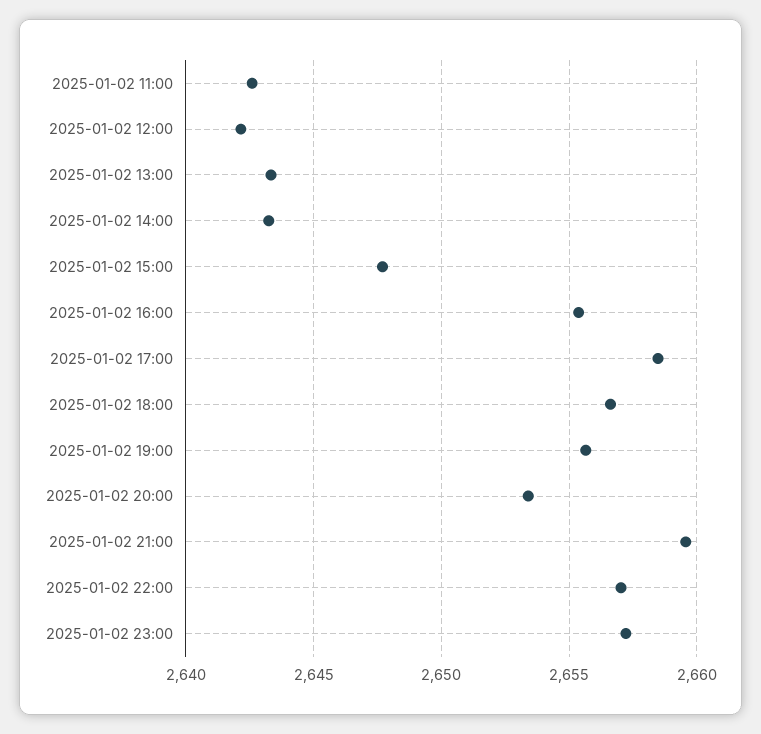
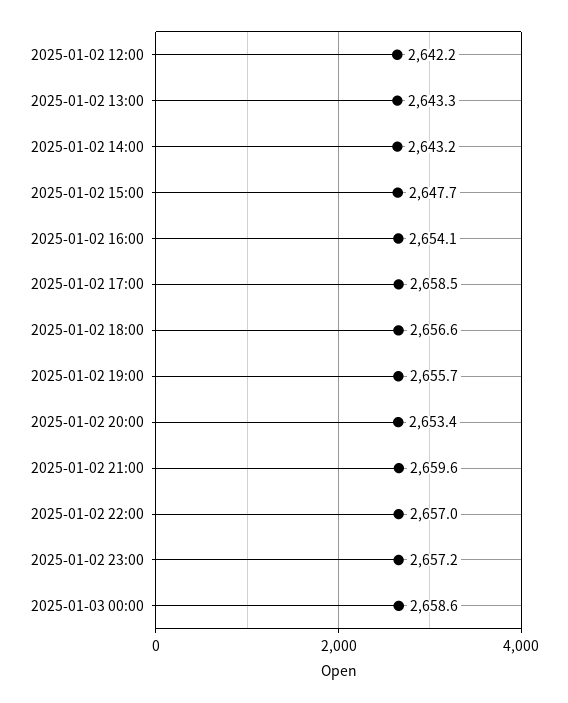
2025-01-02 11:00: 2642.5 -> none
2025-01-02 16:00: 2655.5 -> 2654.1
2025-01-03 00:00: none -> 2658.6

